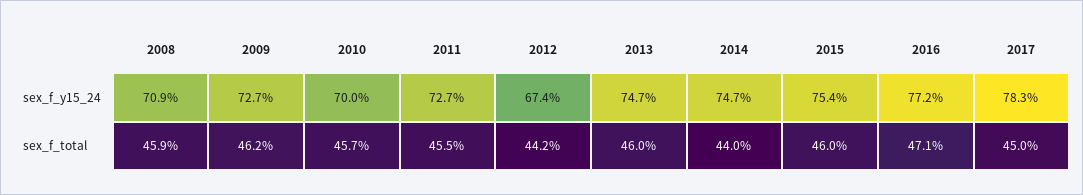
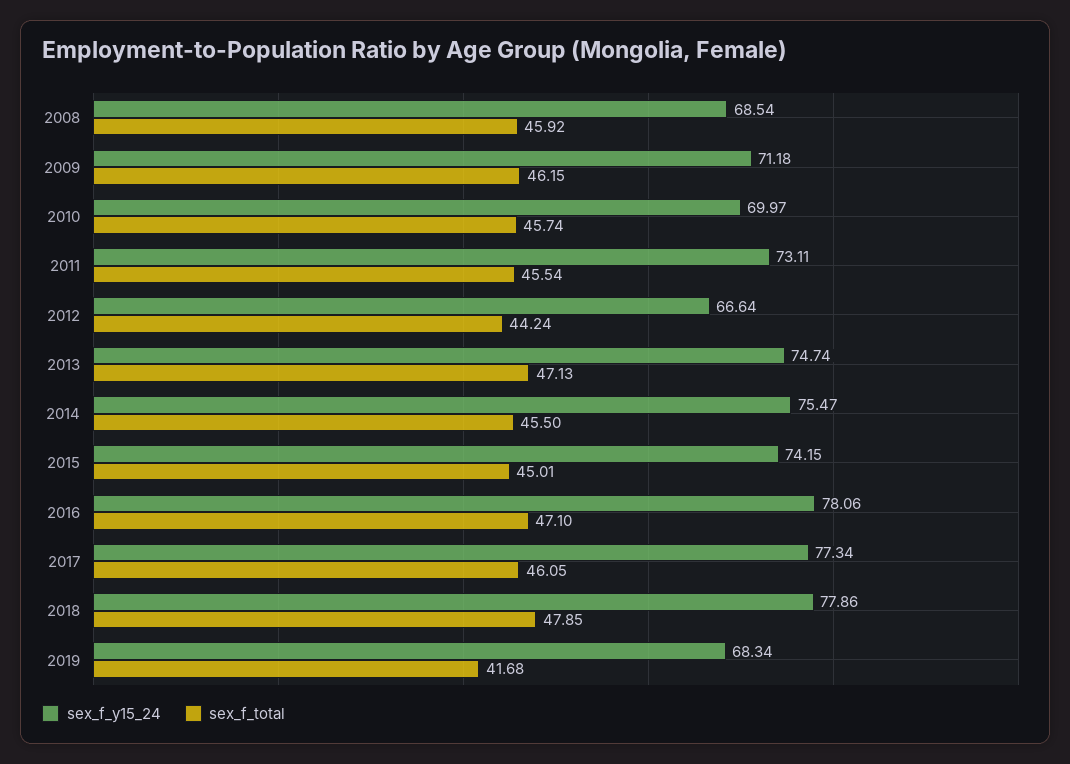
sex_f_y15_24, 2008: 70.9 -> 68.54
sex_f_y15_24, 2009: 72.7 -> 71.18
sex_f_y15_24, 2011: 72.7 -> 73.11
sex_f_y15_24, 2012: 67.4 -> 66.64
sex_f_y15_24, 2014: 74.7 -> 75.47
sex_f_y15_24, 2015: 75.4 -> 74.15
sex_f_y15_24, 2016: 77.2 -> 78.06
sex_f_y15_24, 2017: 78.3 -> 77.34
sex_f_total, 2013: 46 -> 47.13
sex_f_total, 2014: 44 -> 45.5
sex_f_total, 2015: 46 -> 45.01
sex_f_total, 2017: 45 -> 46.05
sex_f_y15_24, 2018: none -> 77.86
sex_f_total, 2018: none -> 47.85
sex_f_y15_24, 2019: none -> 68.34
sex_f_total, 2019: none -> 41.68

